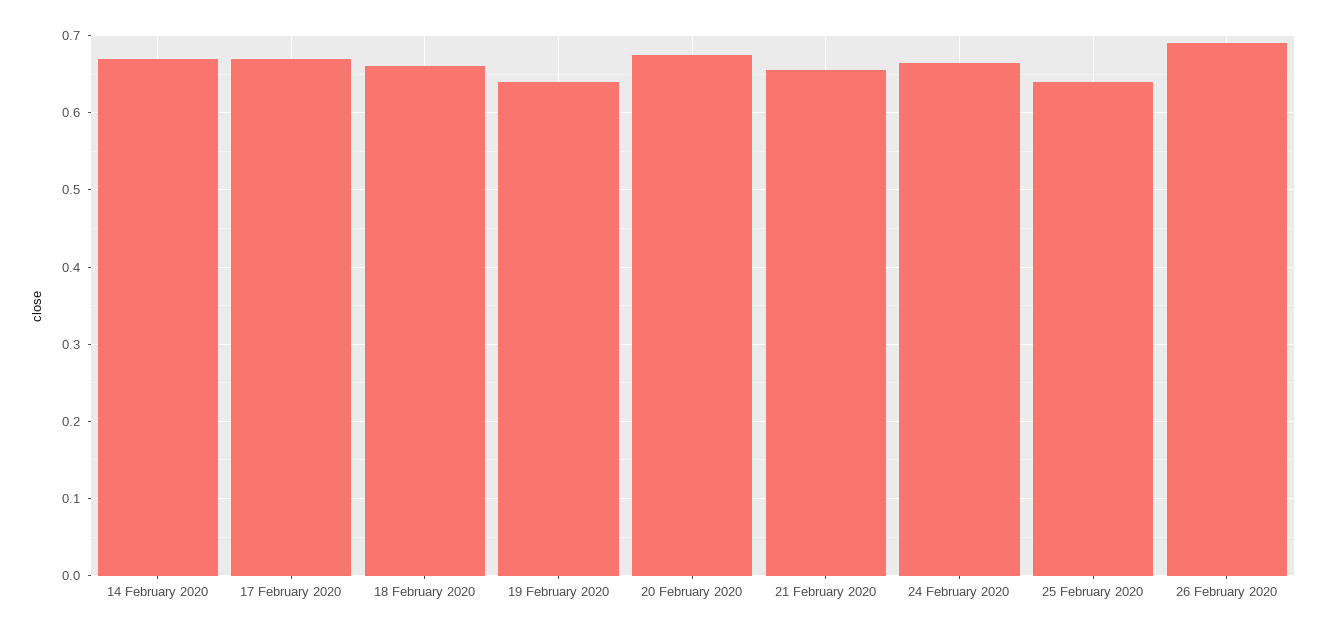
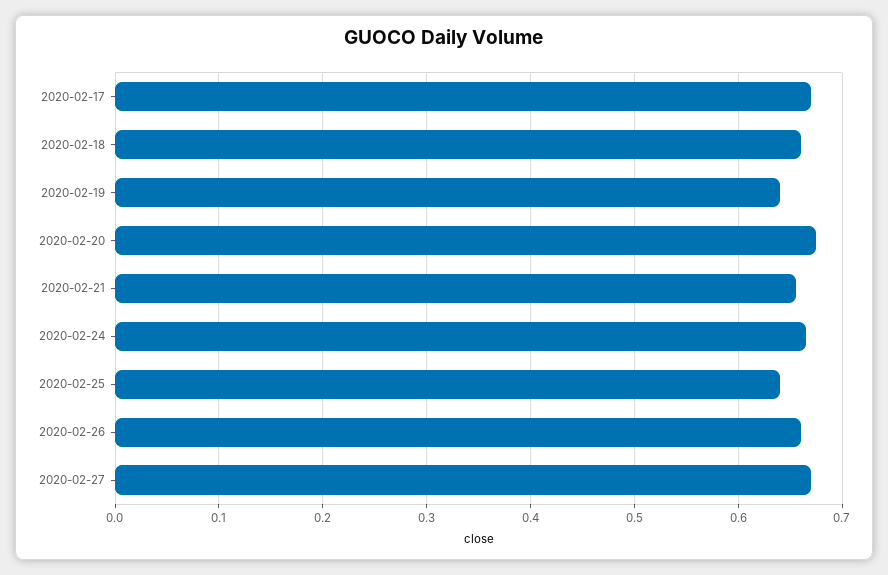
14 February 2020: 0.67 -> none
26 February 2020: 0.69 -> 0.66
2020-02-27: none -> 0.67

